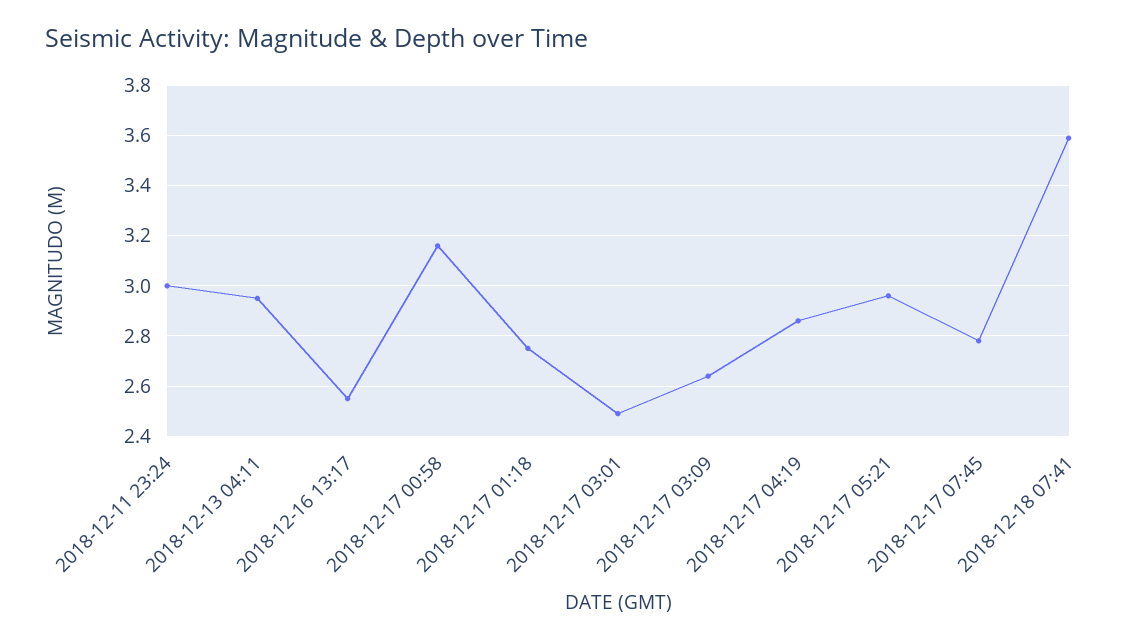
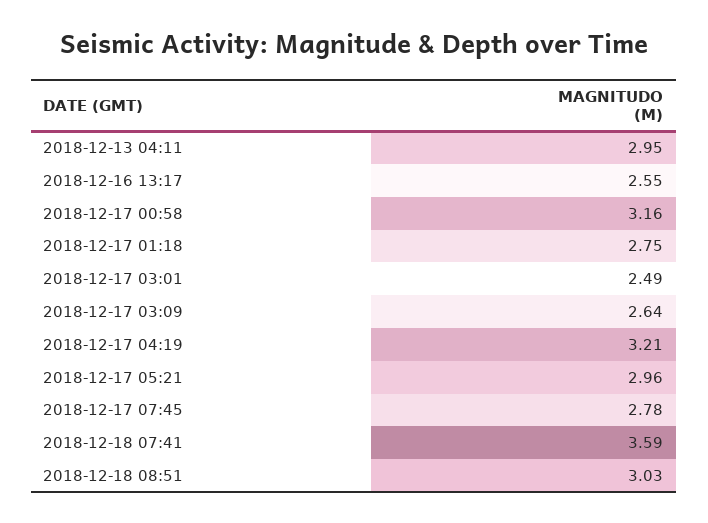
2018-12-11 23:24: 3 -> none
2018-12-17 04:19: 2.85 -> 3.21
2018-12-18 08:51: none -> 3.03

